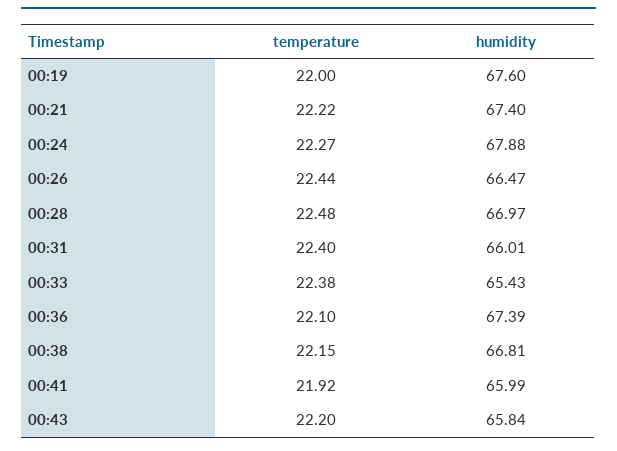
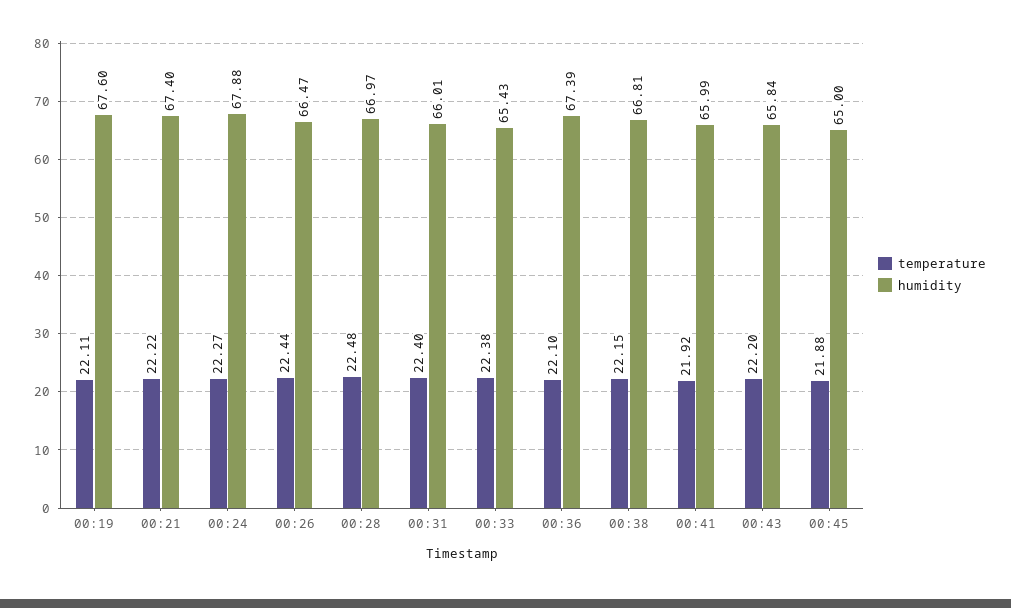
temperature, 00:19: 22 -> 22.11
temperature, 00:45: none -> 21.88
humidity, 00:45: none -> 65

